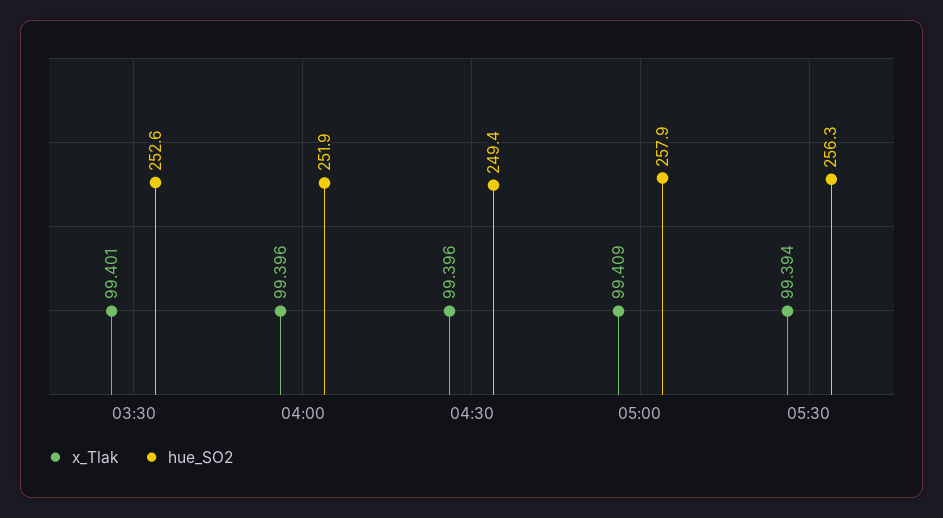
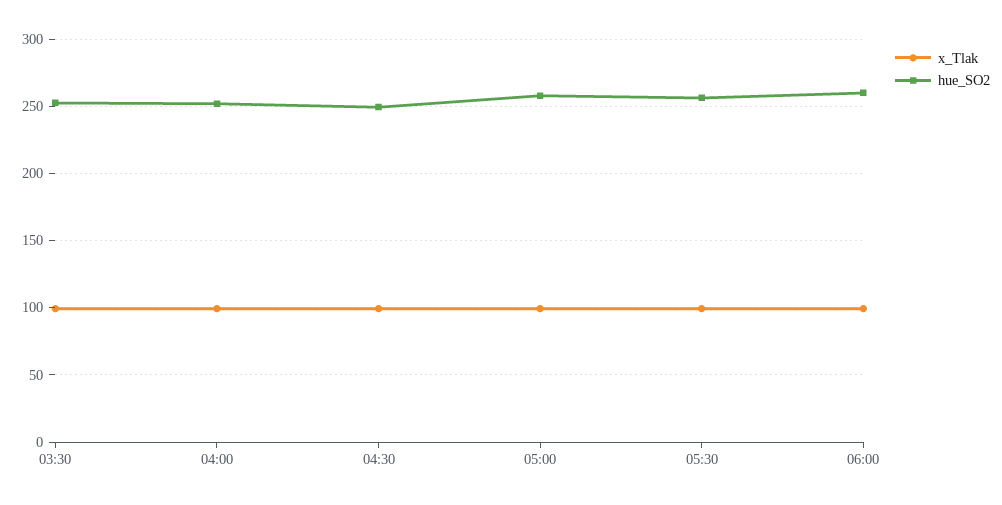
x_Tlak, 06:00: none -> 100
hue_SO2, 06:00: none -> 260

